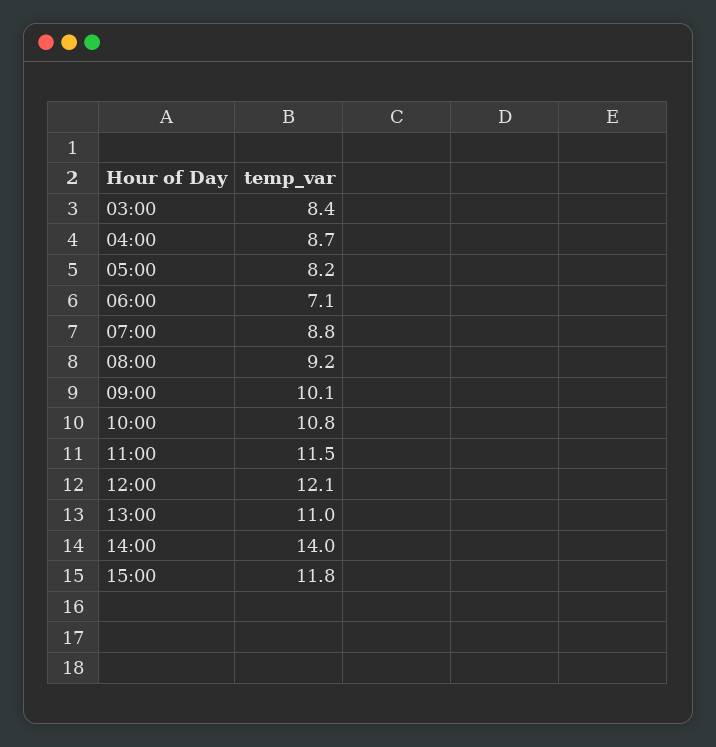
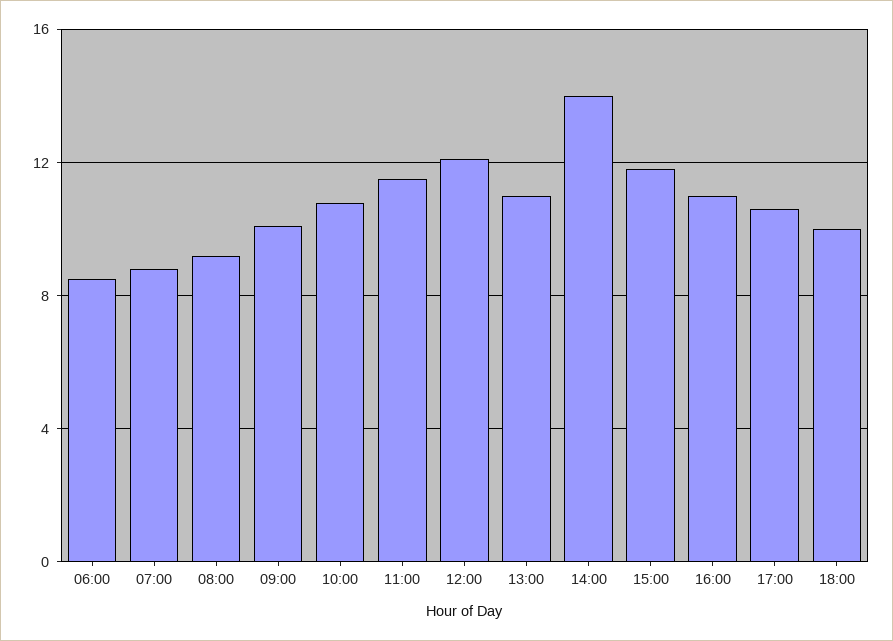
03:00: 8.4 -> none
04:00: 8.7 -> none
05:00: 8.2 -> none
06:00: 7.1 -> 8.5
16:00: none -> 11
17:00: none -> 10.5
18:00: none -> 10

